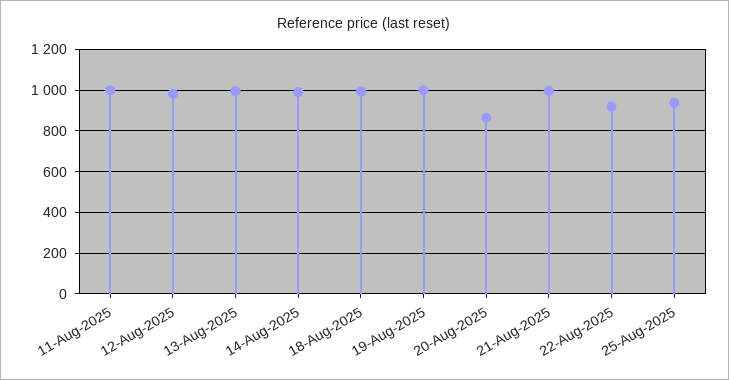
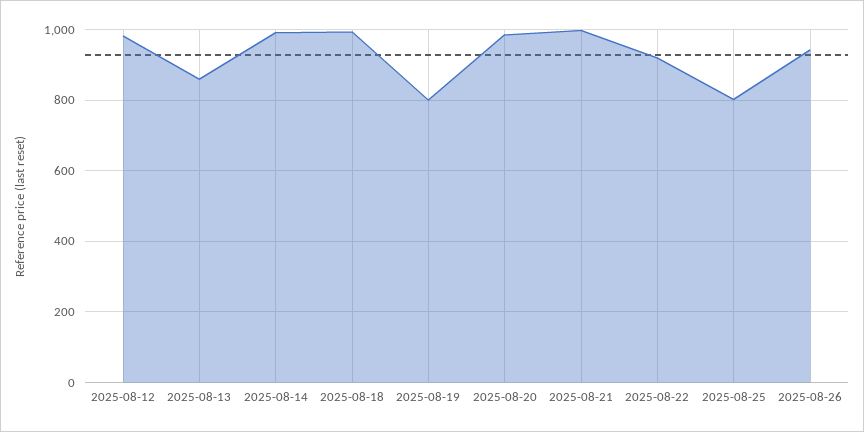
11-Aug-2025: 1000 -> none
13-Aug-2025: 1000 -> 860
19-Aug-2025: 1000 -> 800
20-Aug-2025: 850 -> 980
25-Aug-2025: 950 -> 800
2025-08-26: none -> 940

